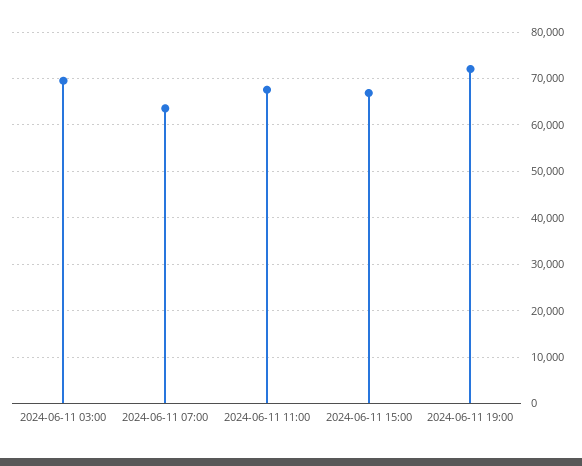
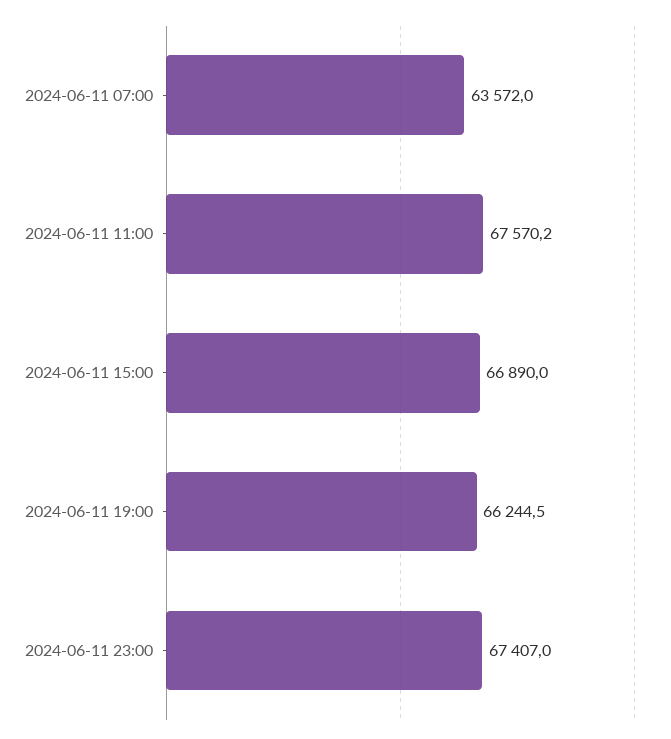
2024-06-11 03:00: 70000 -> none
2024-06-11 19:00: 72000 -> 66244.5
2024-06-11 23:00: none -> 67407

